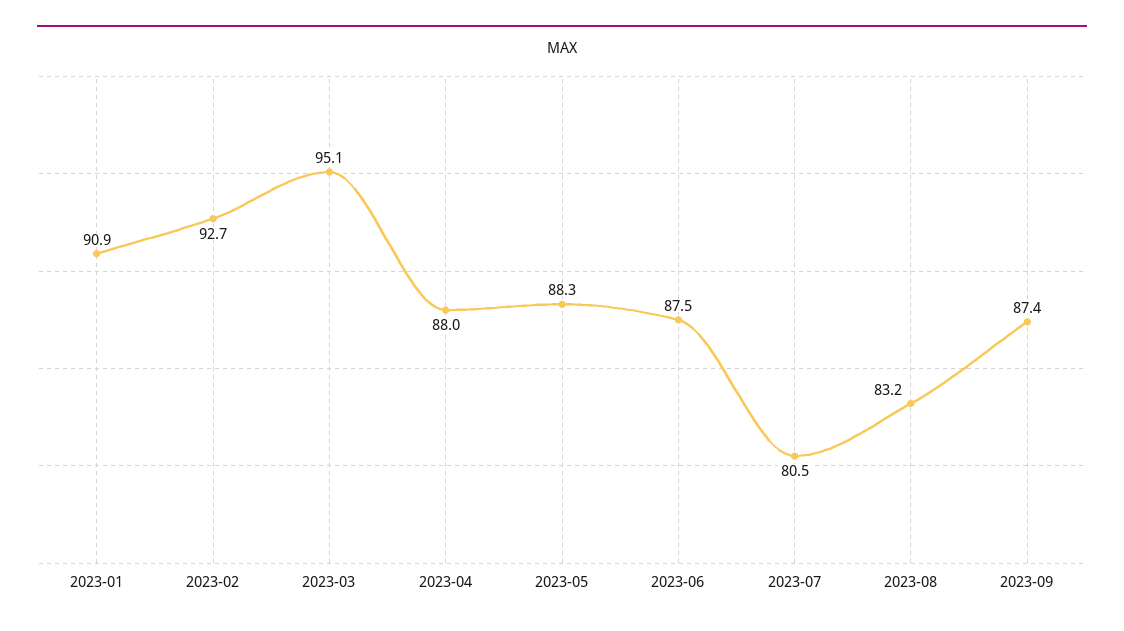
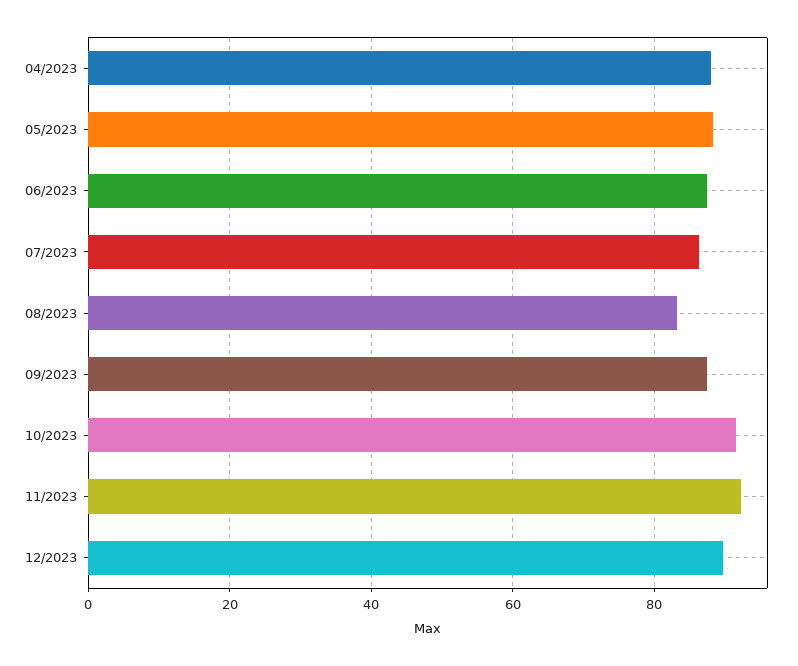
2023-01: 90.9 -> none
2023-02: 92.7 -> none
2023-03: 95.1 -> none
2023-07: 80.5 -> 86
10/2023: none -> 92
11/2023: none -> 92
12/2023: none -> 90

